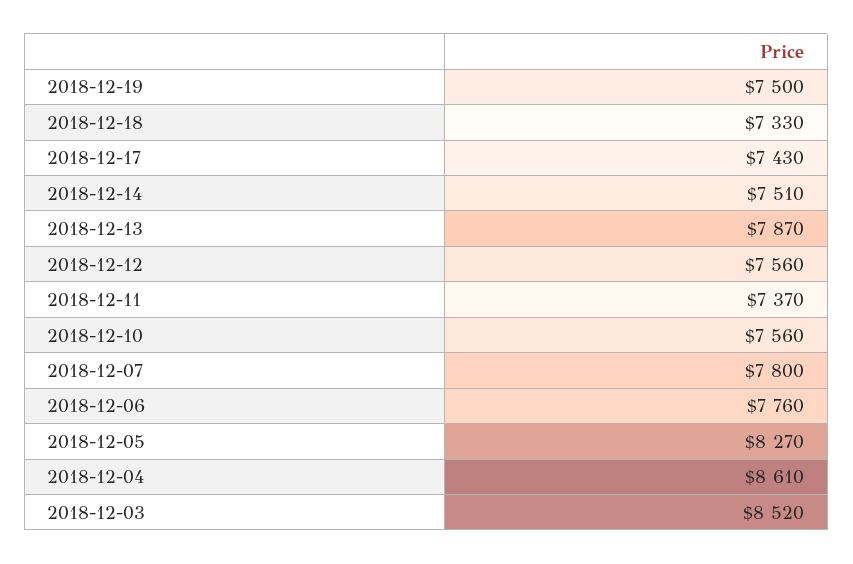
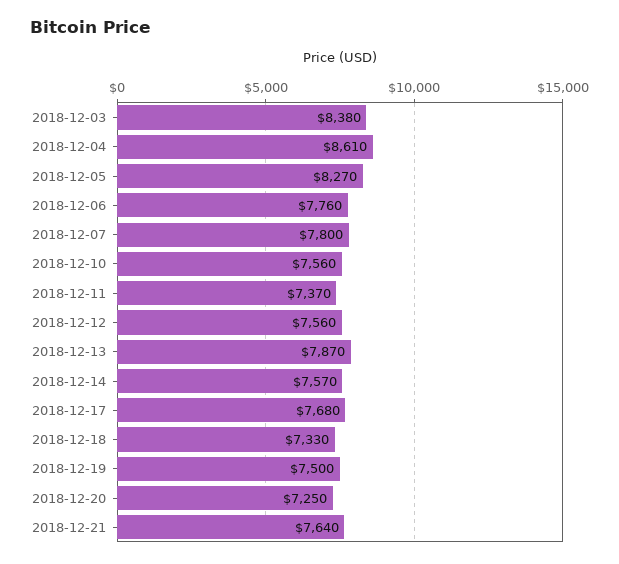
2018-12-17: 7430 -> 7680
2018-12-14: 7510 -> 7570
2018-12-03: 8520 -> 8380
2018-12-20: none -> 7250
2018-12-21: none -> 7640

